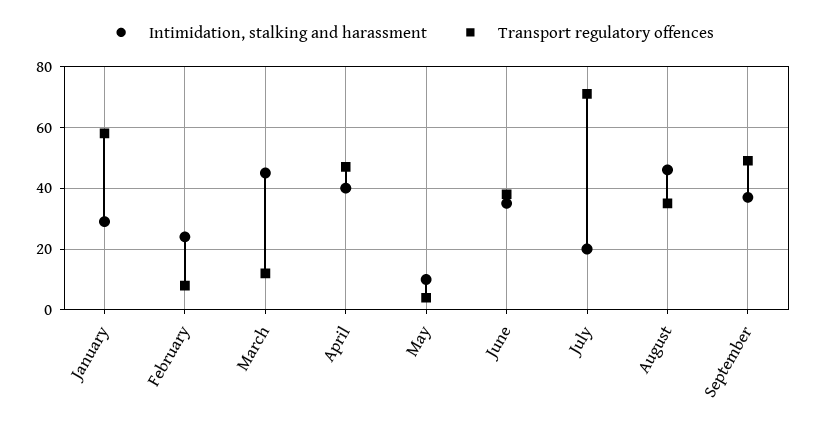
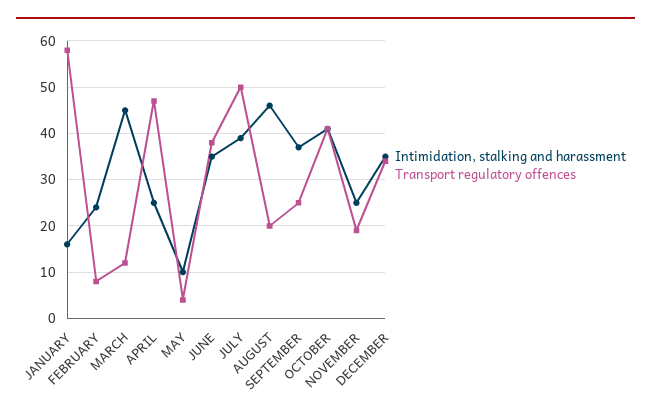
Intimidation, stalking and harassment, January: 30 -> 15
Intimidation, stalking and harassment, April: 40 -> 25
Intimidation, stalking and harassment, July: 20 -> 40
Transport regulatory offences, July: 70 -> 50
Transport regulatory offences, August: 35 -> 20
Transport regulatory offences, September: 50 -> 25
Intimidation, stalking and harassment, OCTOBER: none -> 40
Transport regulatory offences, OCTOBER: none -> 40
Intimidation, stalking and harassment, NOVEMBER: none -> 25
Transport regulatory offences, NOVEMBER: none -> 20
Intimidation, stalking and harassment, DECEMBER: none -> 35
Transport regulatory offences, DECEMBER: none -> 35

